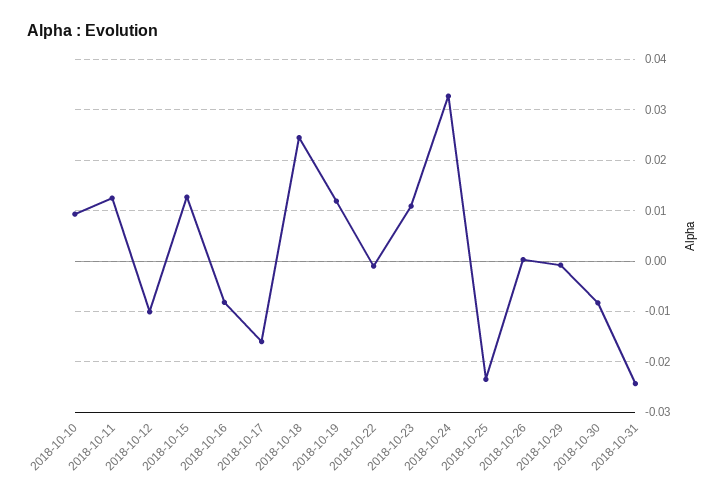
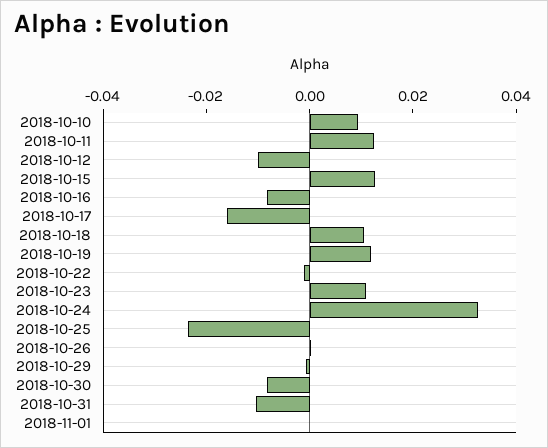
2018-10-18: 0.024 -> 0.01
2018-10-31: -0.024 -> -0.01
2018-11-01: none -> 0

